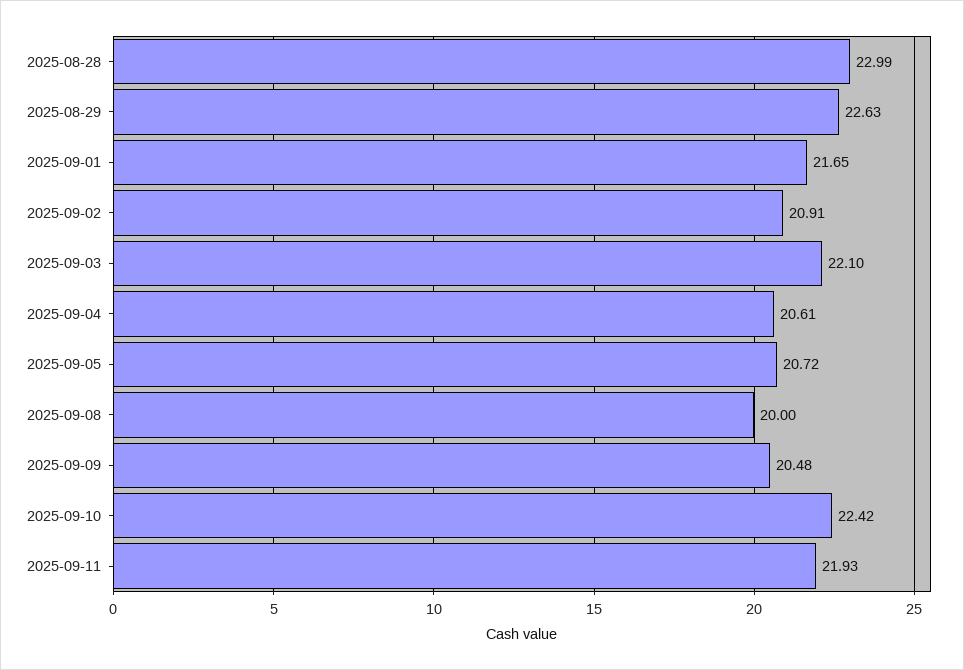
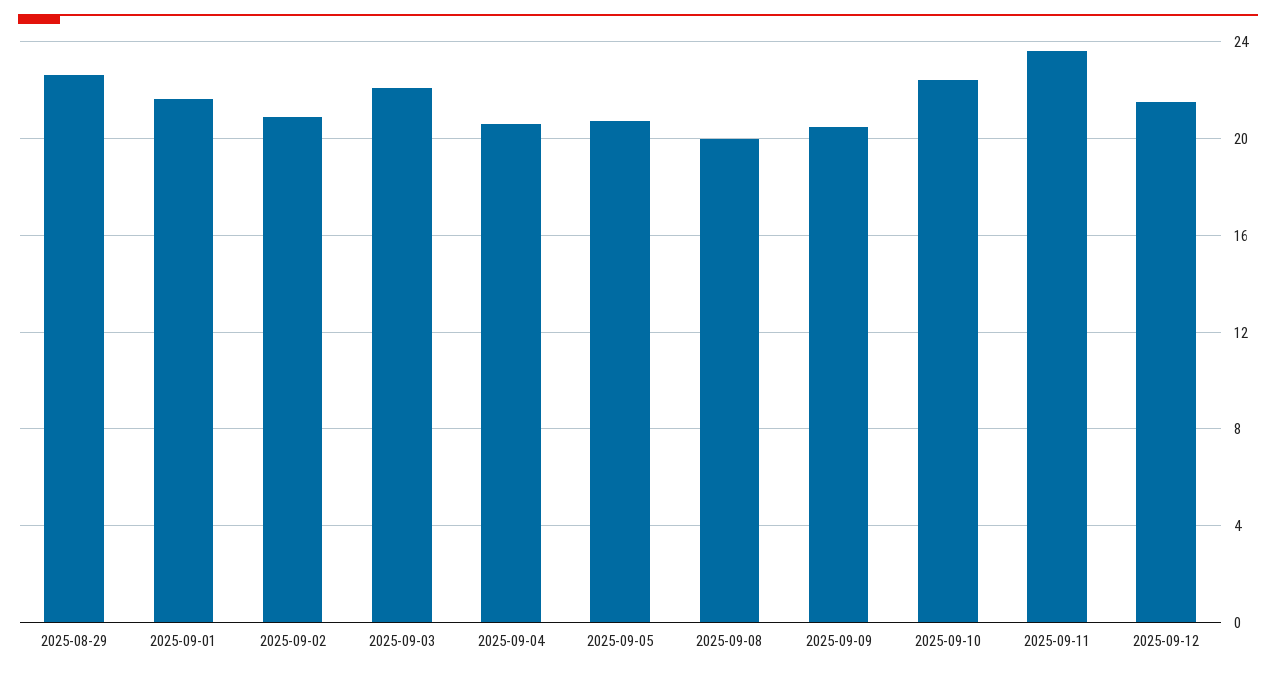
2025-08-28: 22.99 -> none
2025-09-11: 21.93 -> 23.5
2025-09-12: none -> 21.5

